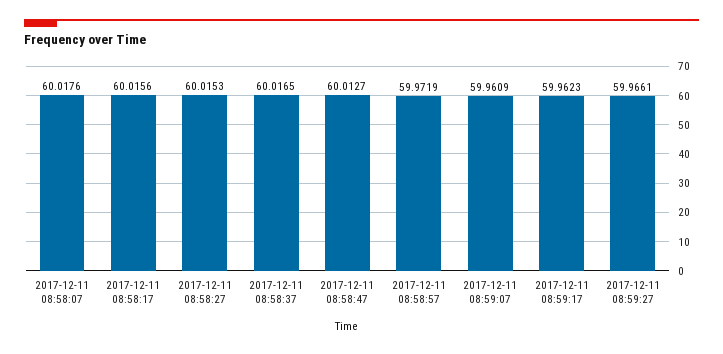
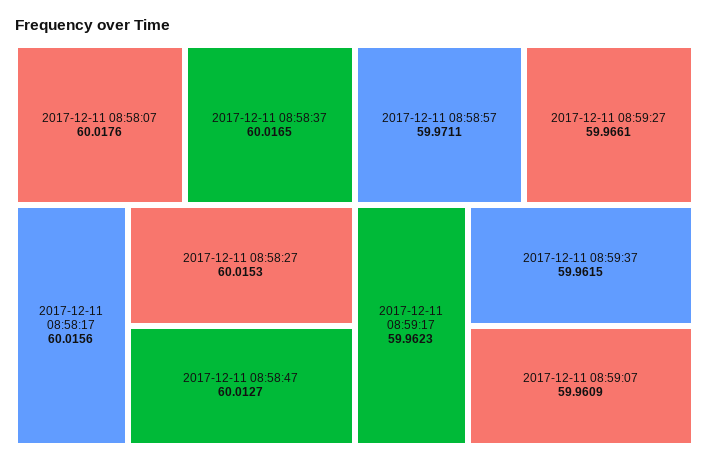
2017-12-11 08:58:57: 59.9719 -> 59.9711
2017-12-11 08:59:37: none -> 59.9615

